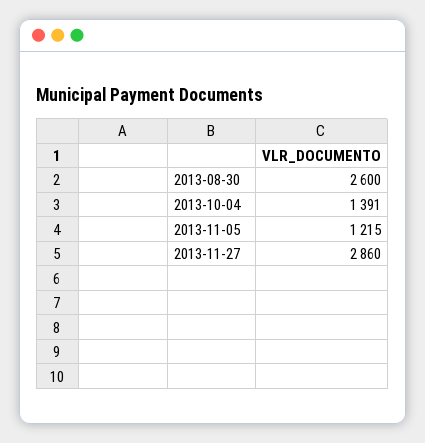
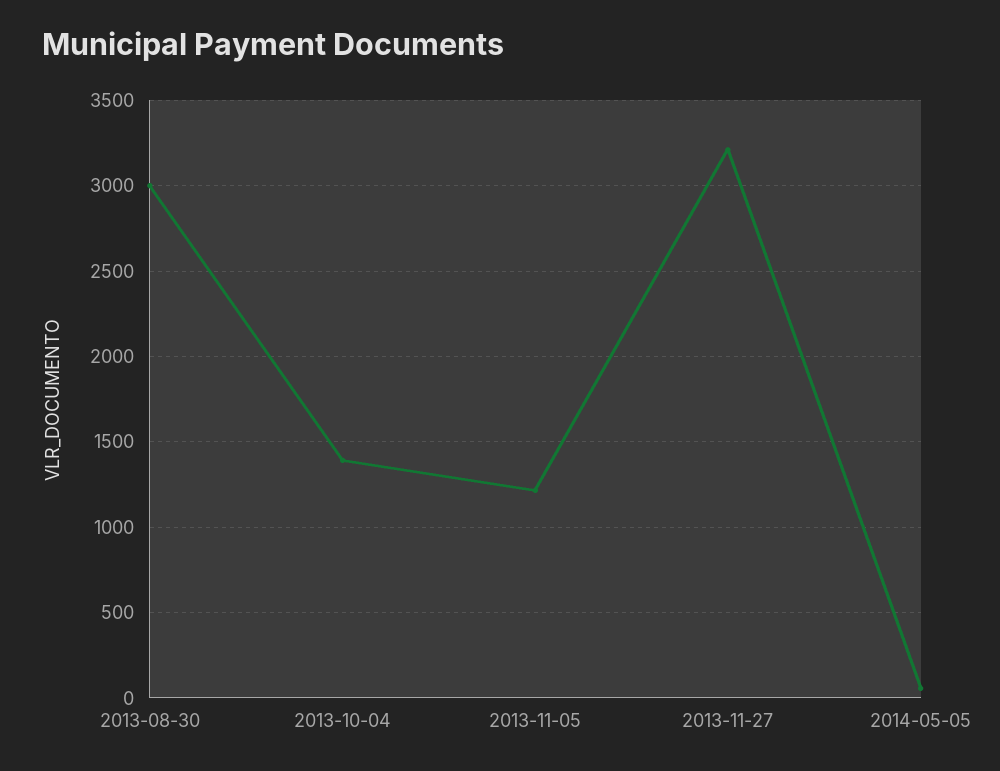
2013-08-30: 2600 -> 3000
2013-11-27: 2860 -> 3200
2014-05-05: none -> 50

